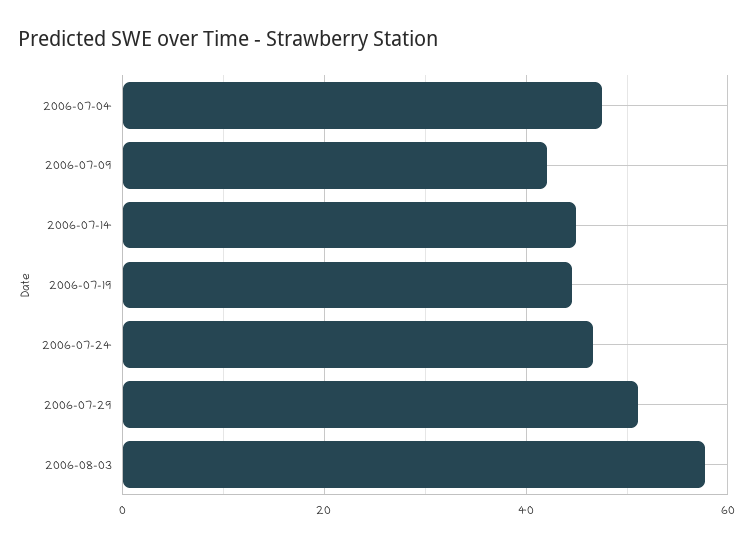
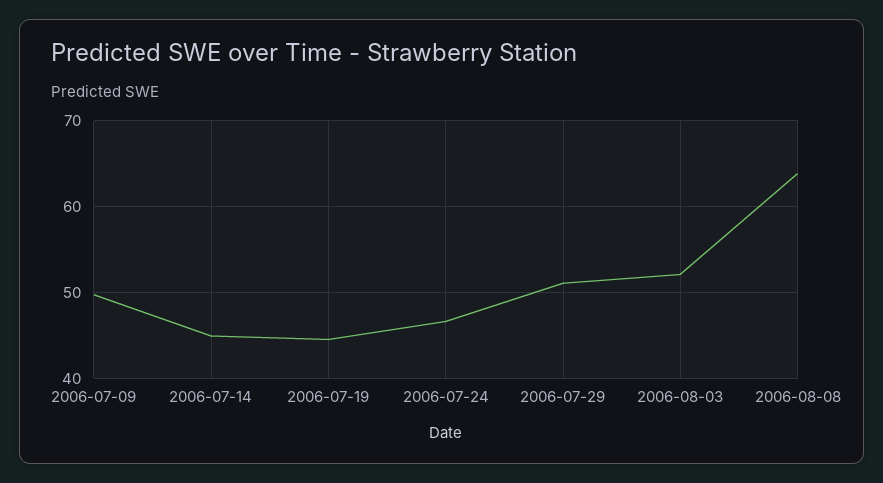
2006-07-04: 48 -> none
2006-07-09: 42 -> 50
2006-08-03: 58 -> 52
2006-08-08: none -> 64

